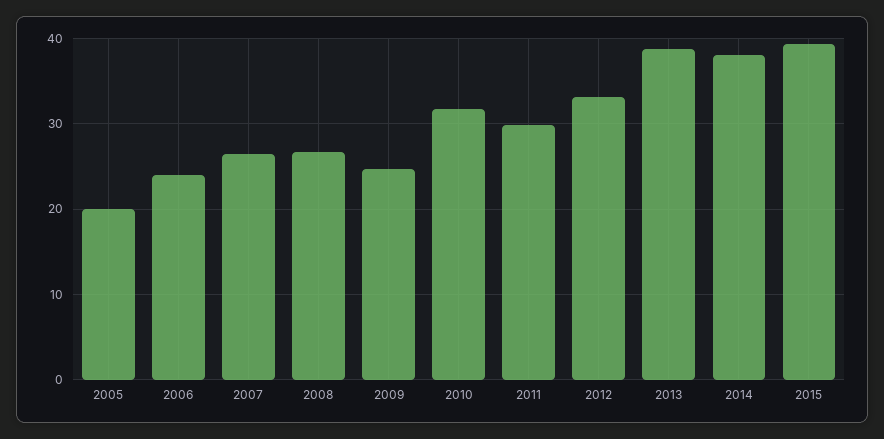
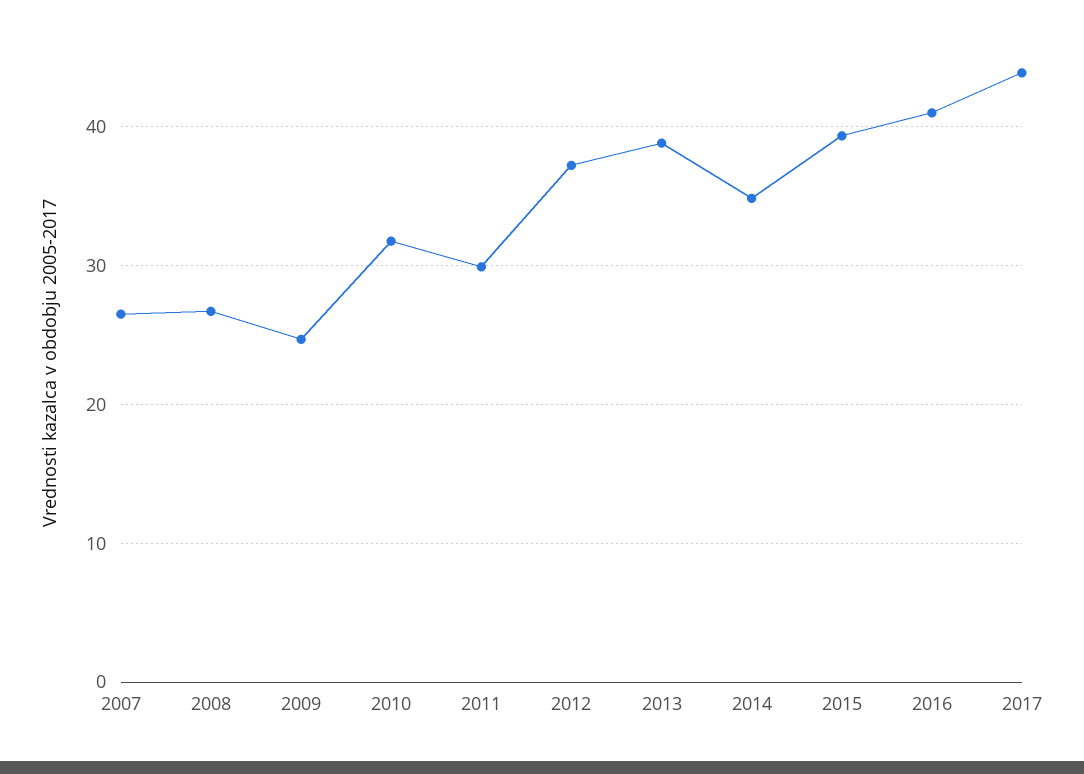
2005: 20 -> none
2006: 24 -> none
2012: 33 -> 37
2014: 38 -> 35
2016: none -> 41
2017: none -> 44

